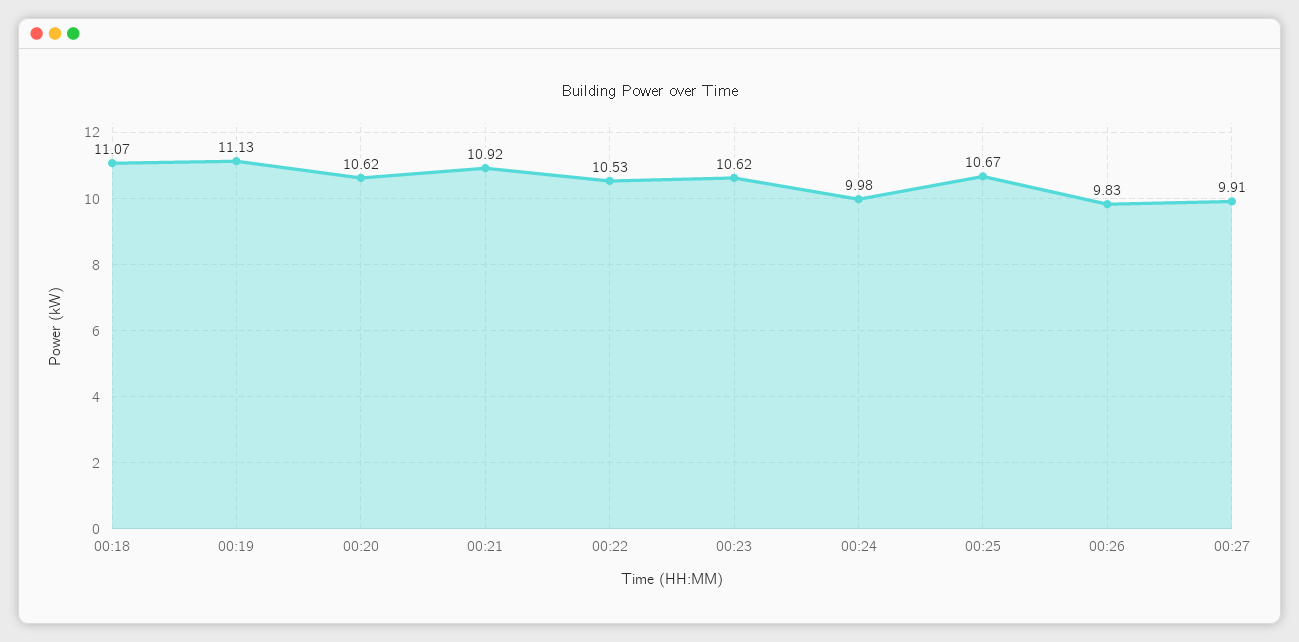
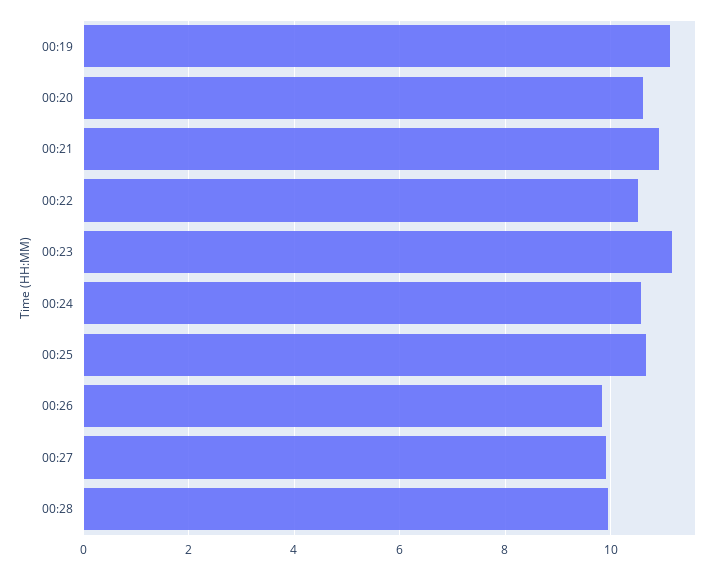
00:18: 11.07 -> none
00:23: 10.62 -> 11.2
00:24: 9.98 -> 10.6
00:28: none -> 10

